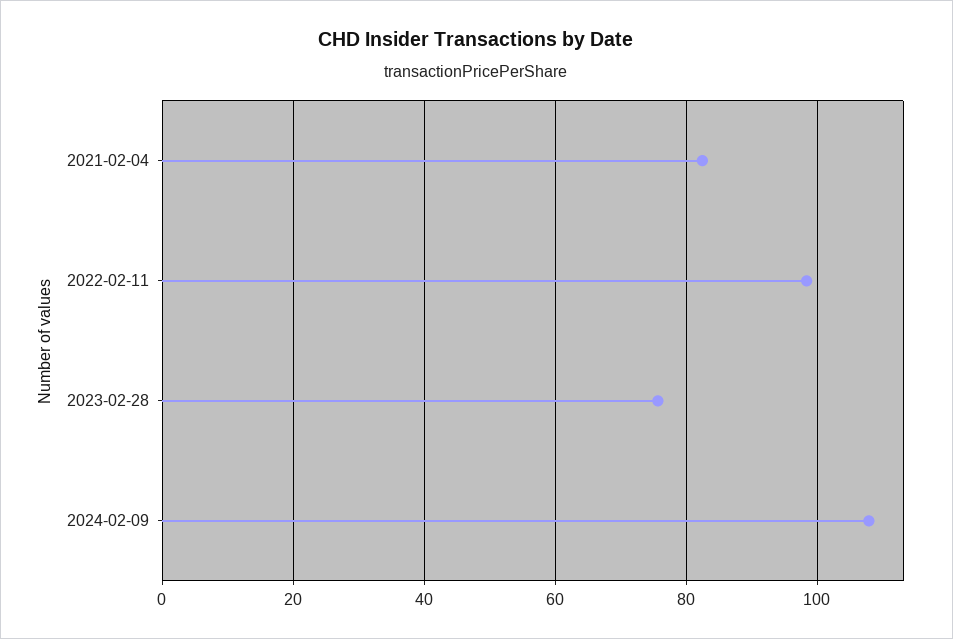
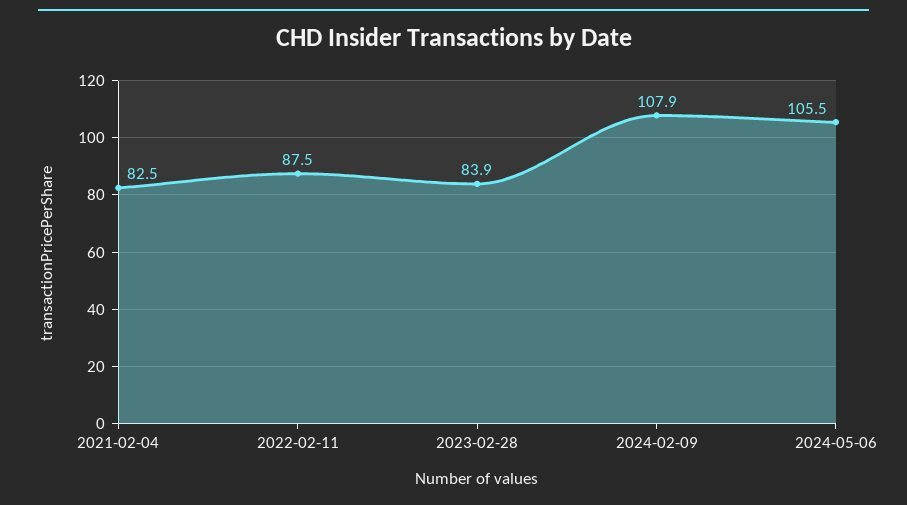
2022-02-11: 98 -> 87.5
2023-02-28: 76 -> 83.9
2024-05-06: none -> 105.5

